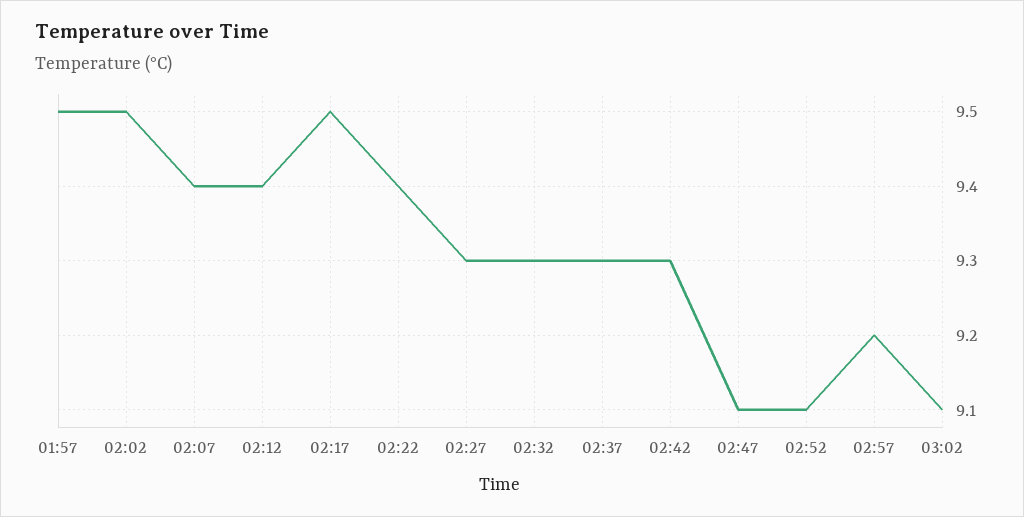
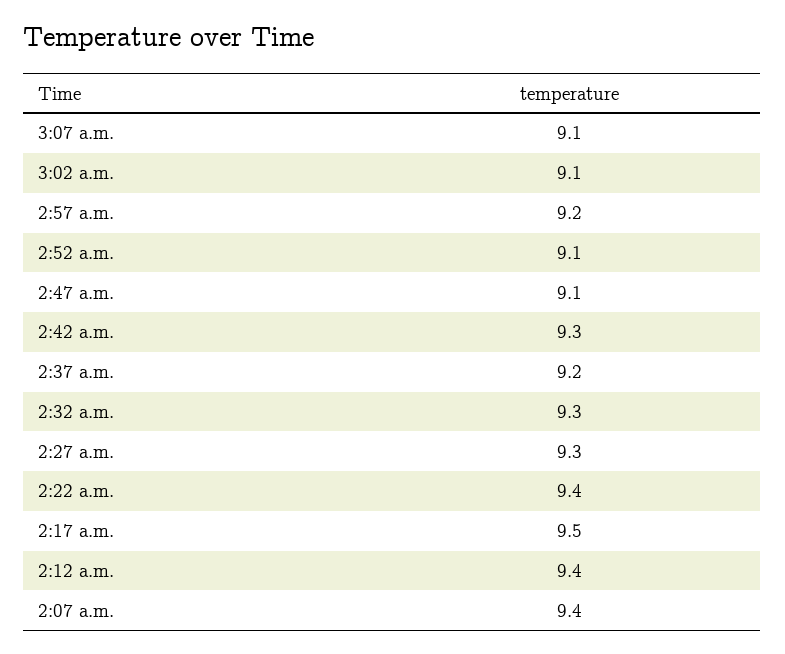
01:57: 9.5 -> none
02:02: 9.5 -> none
02:37: 9.3 -> 9.2
3:07 a.m.: none -> 9.1

